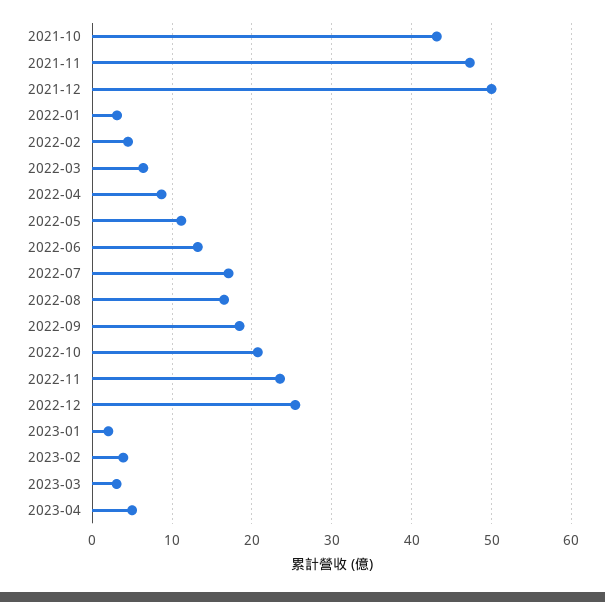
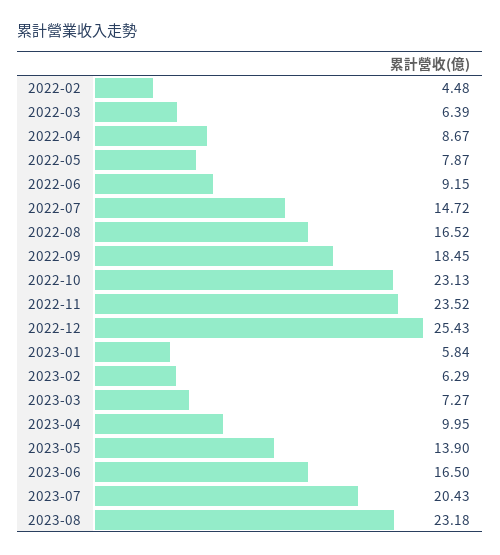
2021-10: 43 -> none
2021-11: 47 -> none
2021-12: 50 -> none
2022-01: 3 -> none
2022-05: 11 -> 7.87
2022-06: 13 -> 9.15
2022-07: 17 -> 14.72
2022-10: 21 -> 23.13
2023-01: 2 -> 5.84
2023-02: 4 -> 6.29
2023-03: 3 -> 7.27
2023-04: 5 -> 9.95
2023-05: none -> 13.9
2023-06: none -> 16.5
2023-07: none -> 20.43
2023-08: none -> 23.18

